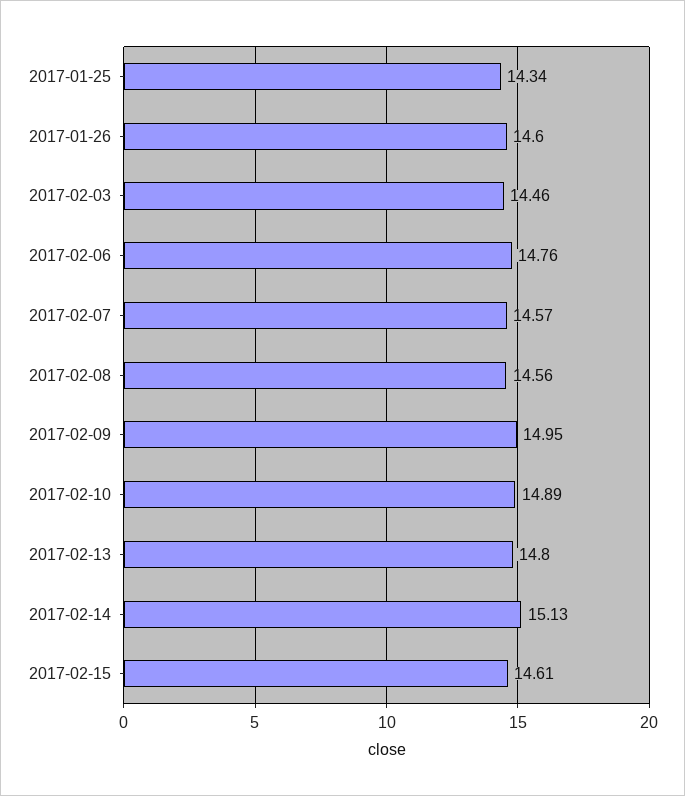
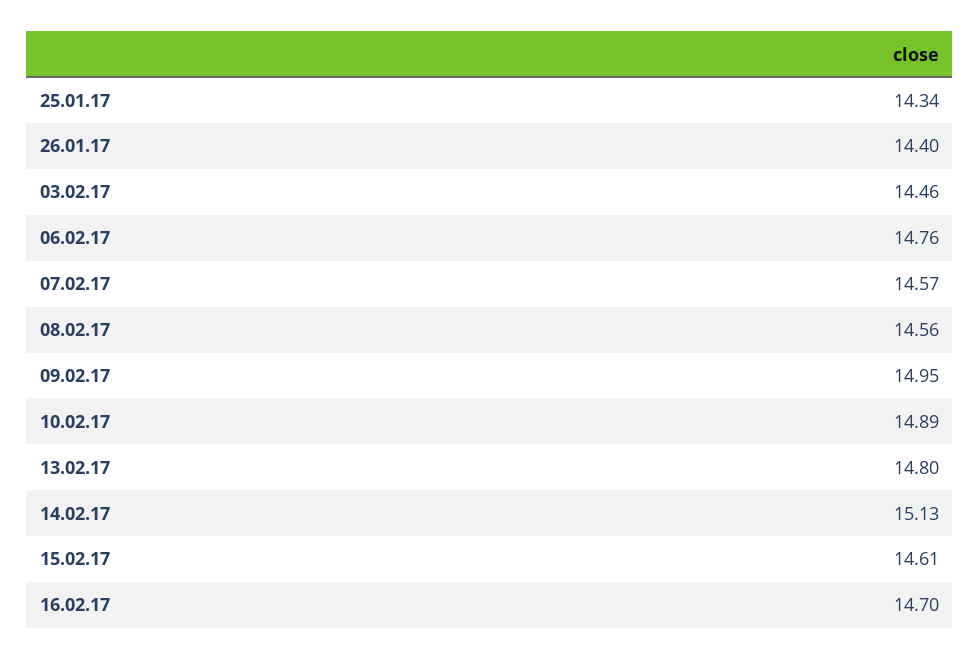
2017-01-26: 14.6 -> 14.4
16.02.17: none -> 14.7

